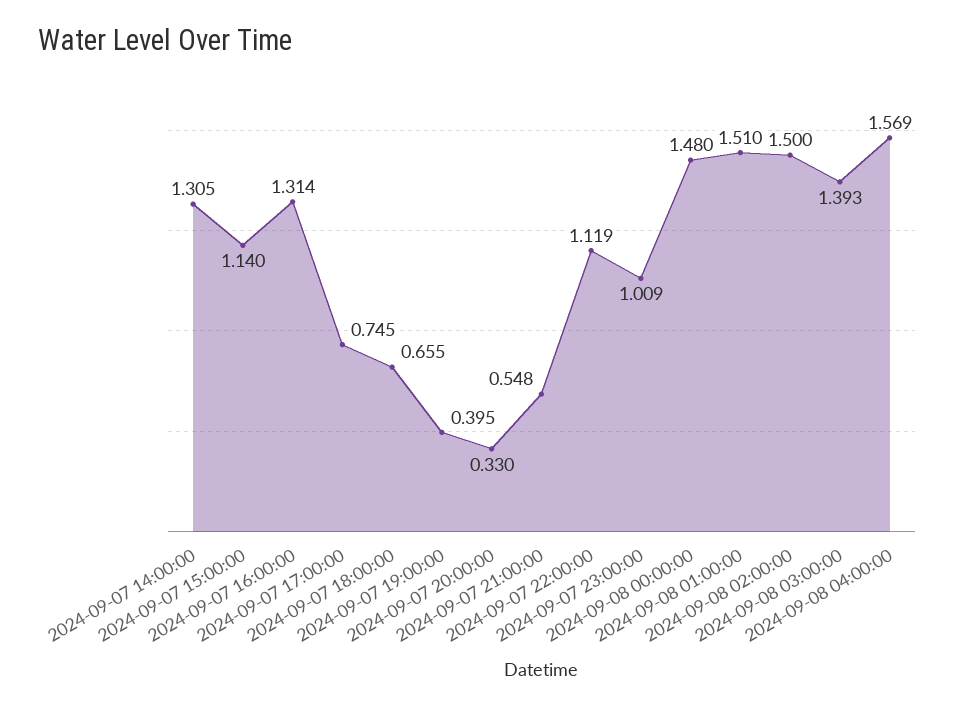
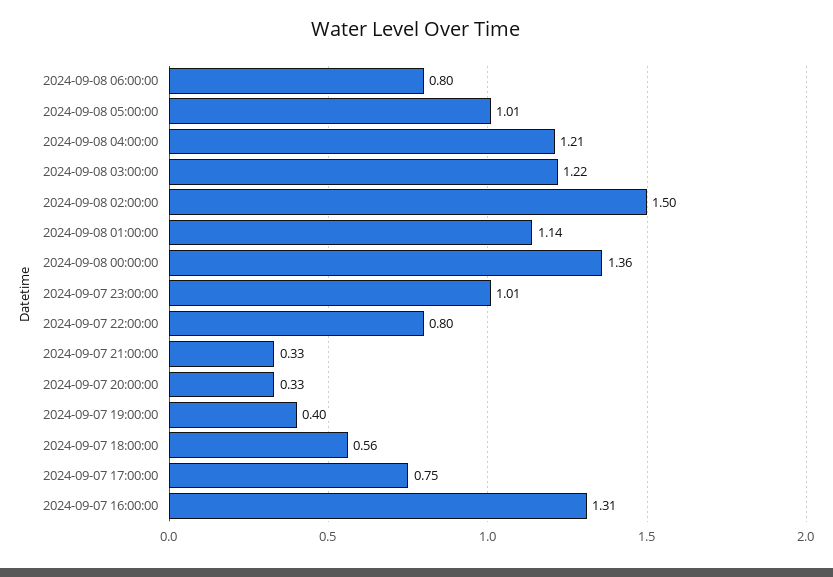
2024-09-07 14:00:00: 1.305 -> none
2024-09-07 15:00:00: 1.14 -> none
2024-09-07 18:00:00: 0.655 -> 0.56
2024-09-07 21:00:00: 0.548 -> 0.33
2024-09-07 22:00:00: 1.119 -> 0.8
2024-09-08 00:00:00: 1.48 -> 1.36
2024-09-08 01:00:00: 1.51 -> 1.14
2024-09-08 03:00:00: 1.393 -> 1.22
2024-09-08 04:00:00: 1.569 -> 1.21
2024-09-08 06:00:00: none -> 0.8
2024-09-08 05:00:00: none -> 1.01

